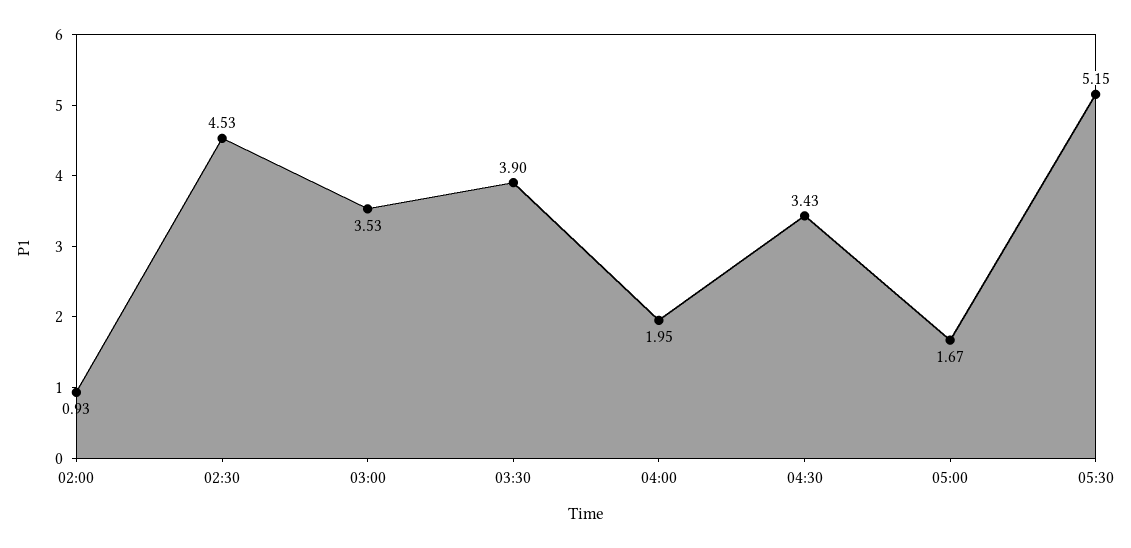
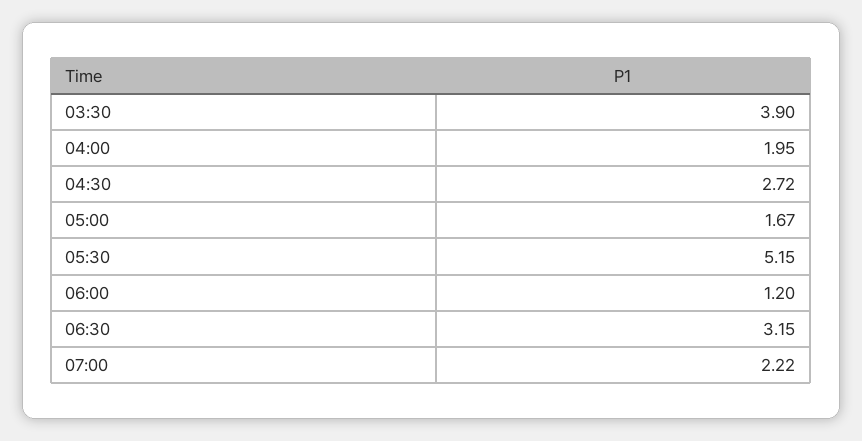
02:00: 0.93 -> none
02:30: 4.53 -> none
03:00: 3.53 -> none
04:30: 3.43 -> 2.72
06:00: none -> 1.2
06:30: none -> 3.15
07:00: none -> 2.22

